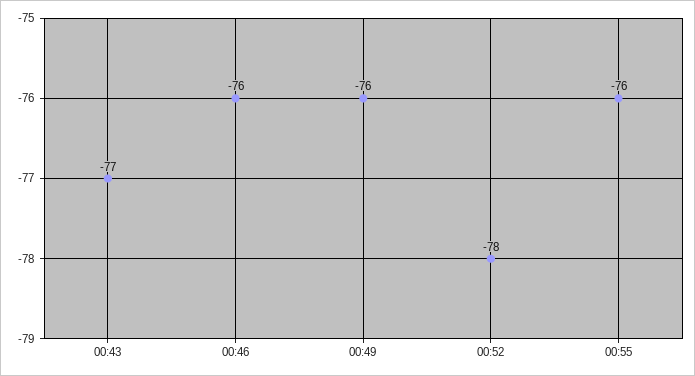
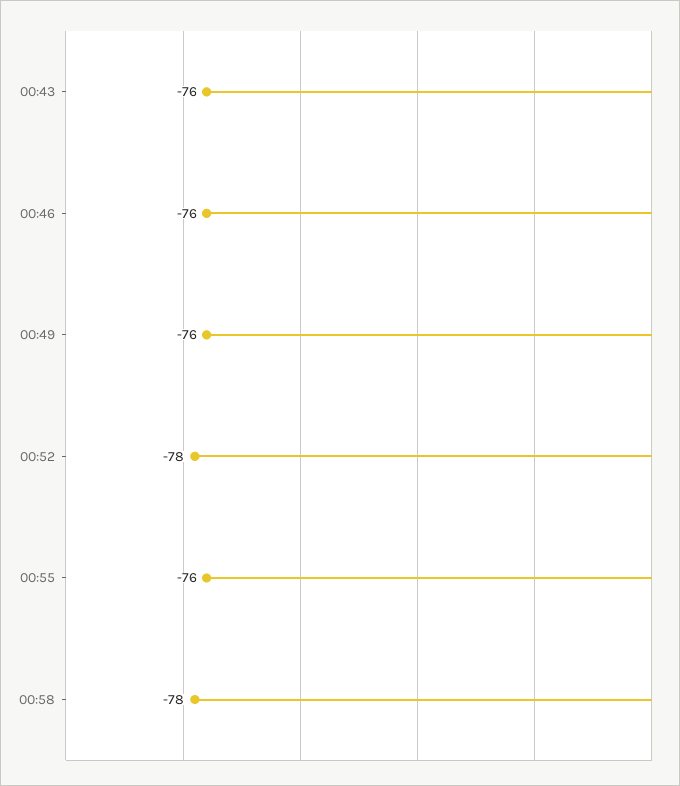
00:43: -77 -> -76
00:58: none -> -78

